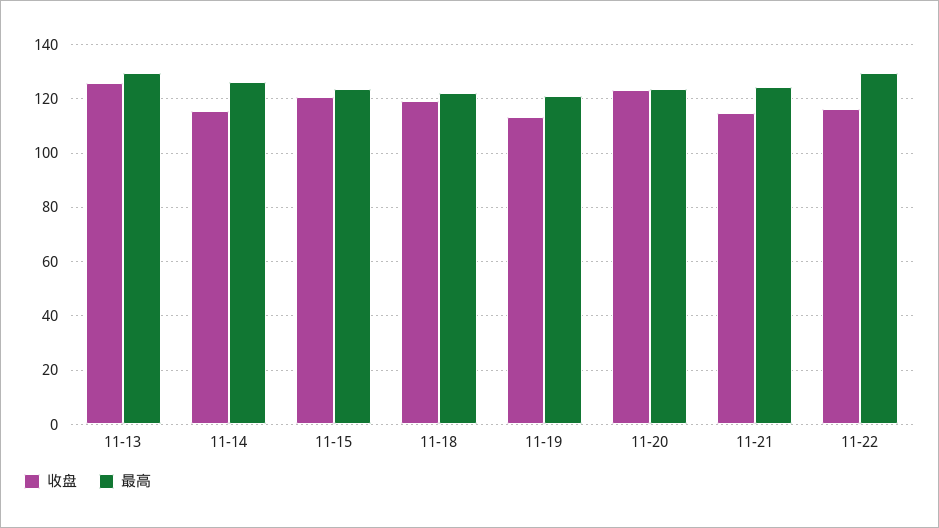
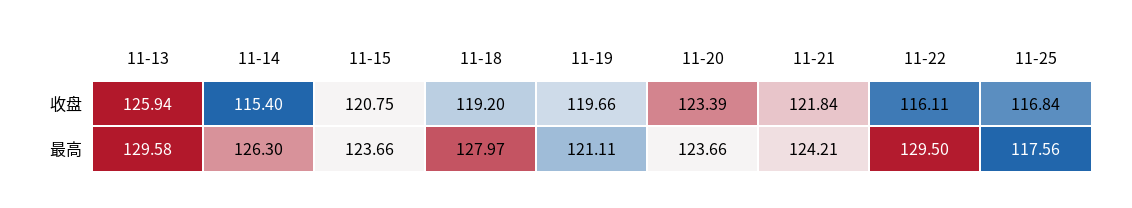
最高, 11-18: 122.5 -> 127.97
收盘, 11-19: 112.5 -> 119.66
收盘, 11-21: 115 -> 121.84
收盘, 11-25: none -> 116.84
最高, 11-25: none -> 117.56

